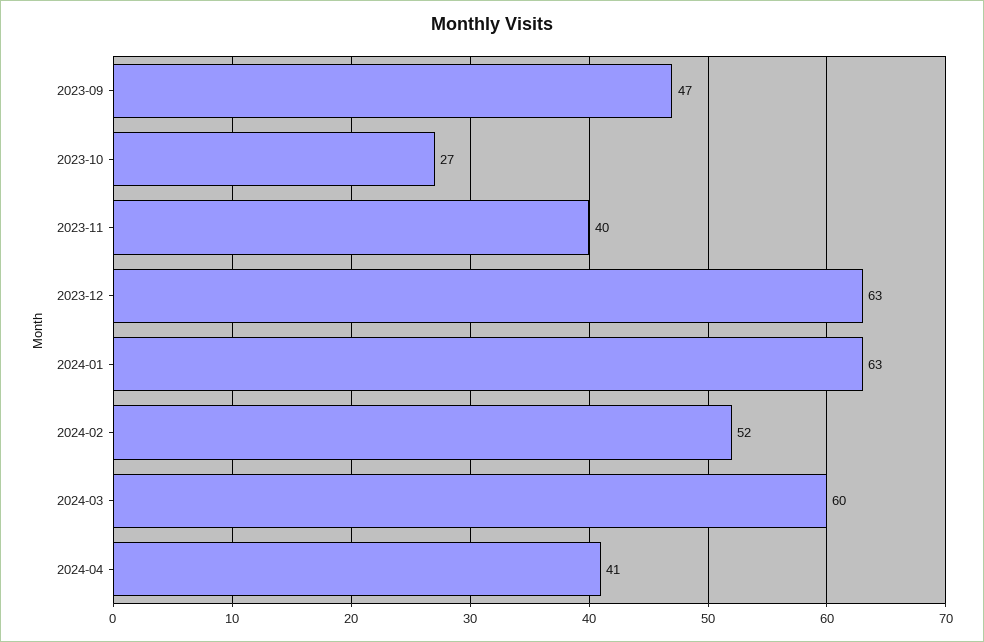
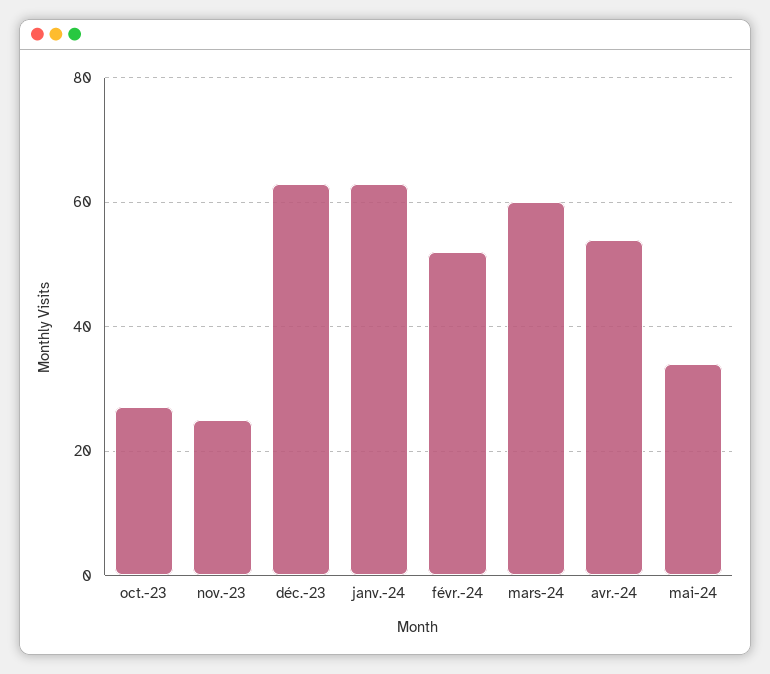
2023-09: 47 -> none
2023-11: 40 -> 25
2024-04: 41 -> 55
mai-24: none -> 35

